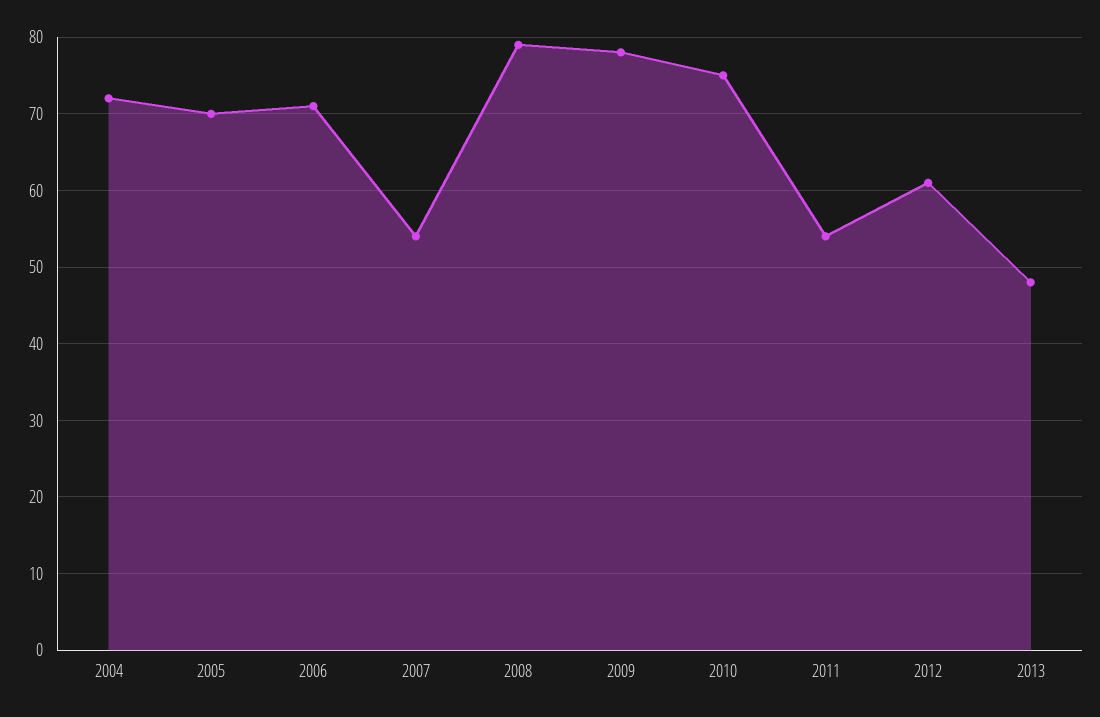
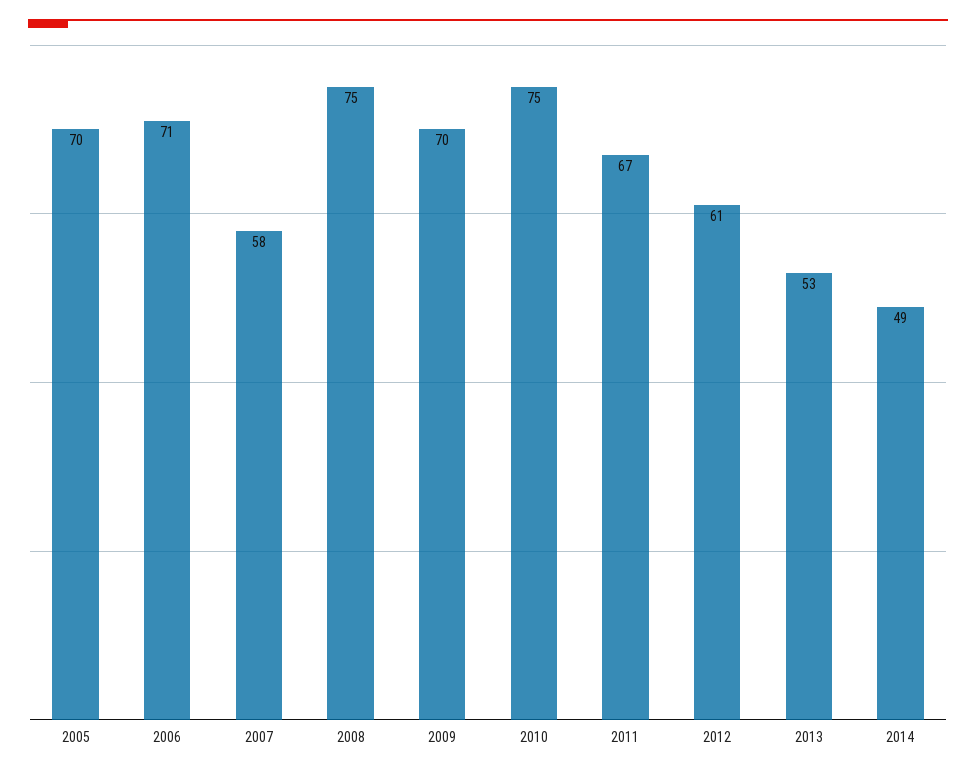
2004: 72 -> none
2007: 54 -> 58
2008: 79 -> 75
2009: 78 -> 70
2011: 54 -> 67
2013: 48 -> 53
2014: none -> 49

